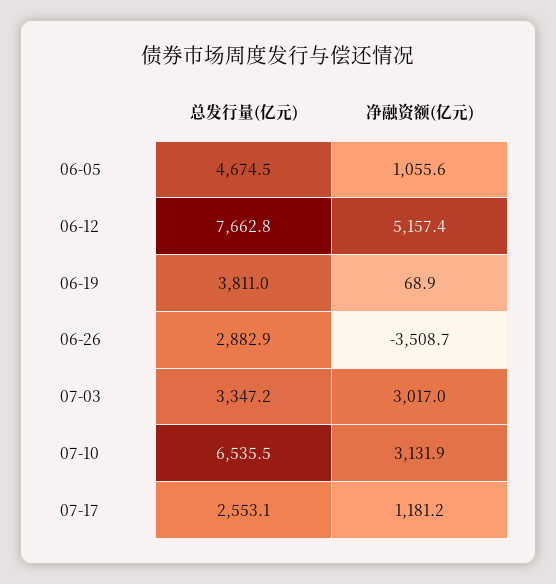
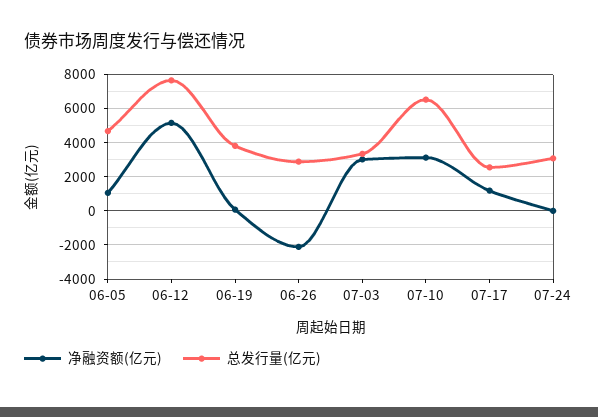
净融资额(亿元), 06-26: -3508.7 -> -2000
净融资额(亿元), 07-24: none -> 0
总发行量(亿元), 07-24: none -> 3000

